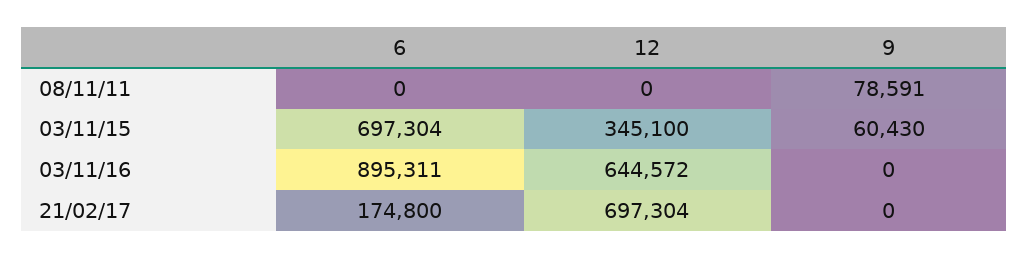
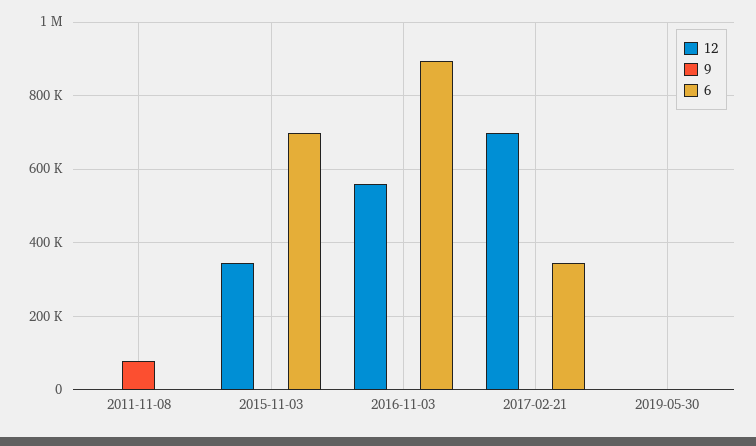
9, 03/11/15: 60430 -> 0
12, 03/11/16: 644572 -> 560000
6, 21/02/17: 174800 -> 340000
12, 2019-05-30: none -> 0
9, 2019-05-30: none -> 0
6, 2019-05-30: none -> 0

